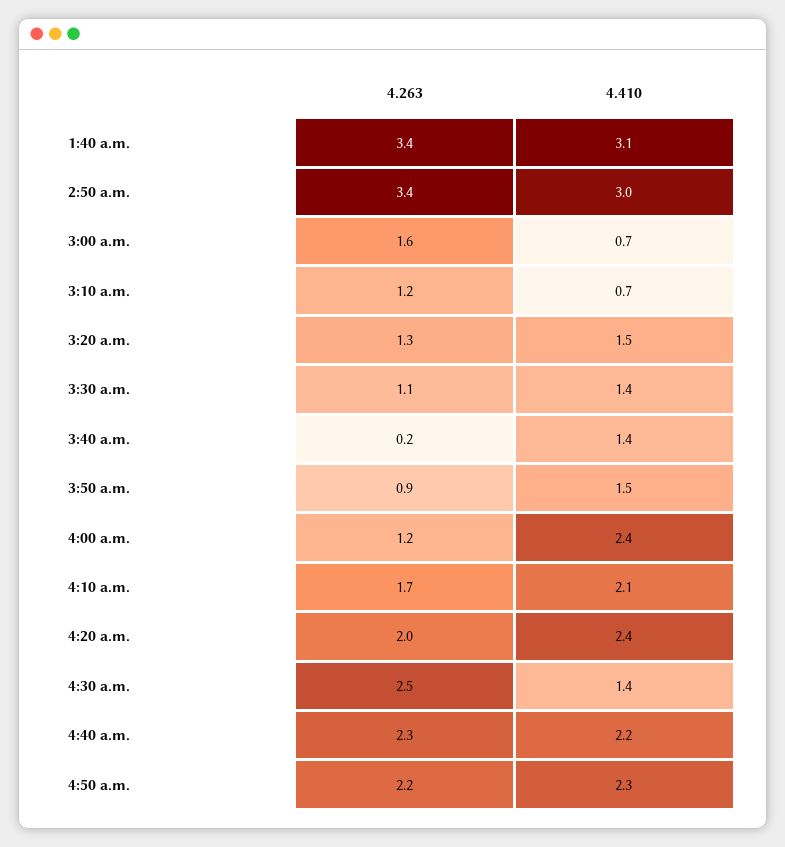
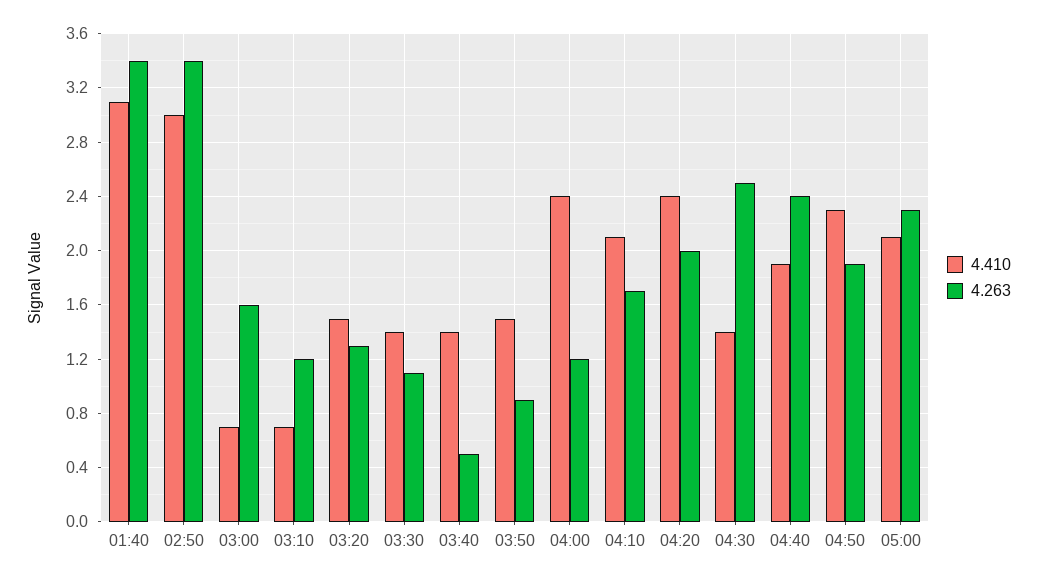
4.263, 3:40 a.m.: 0.2 -> 0.5
4.263, 4:40 a.m.: 2.3 -> 2.4
4.410, 4:40 a.m.: 2.2 -> 1.9
4.263, 4:50 a.m.: 2.2 -> 1.9
4.410, 05:00: none -> 2.1
4.263, 05:00: none -> 2.3

